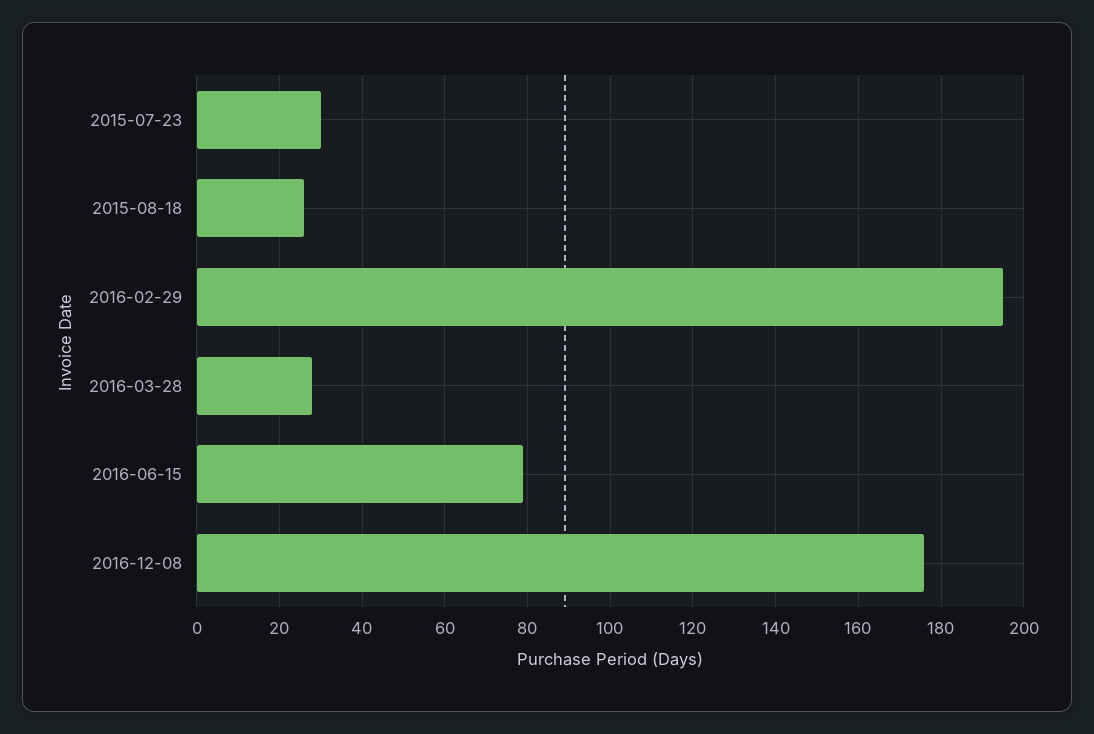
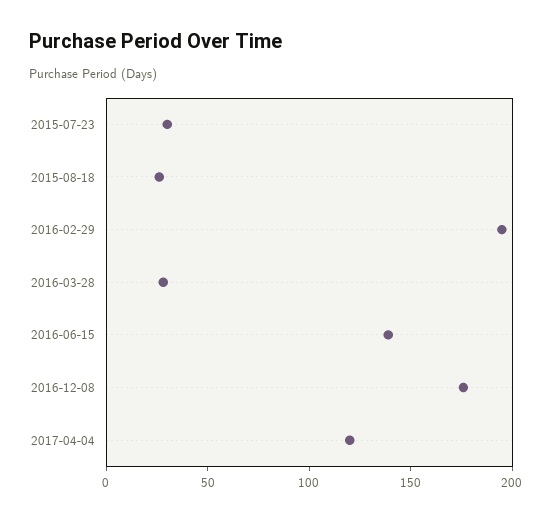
2016-06-15: 80 -> 140
2017-04-04: none -> 120

